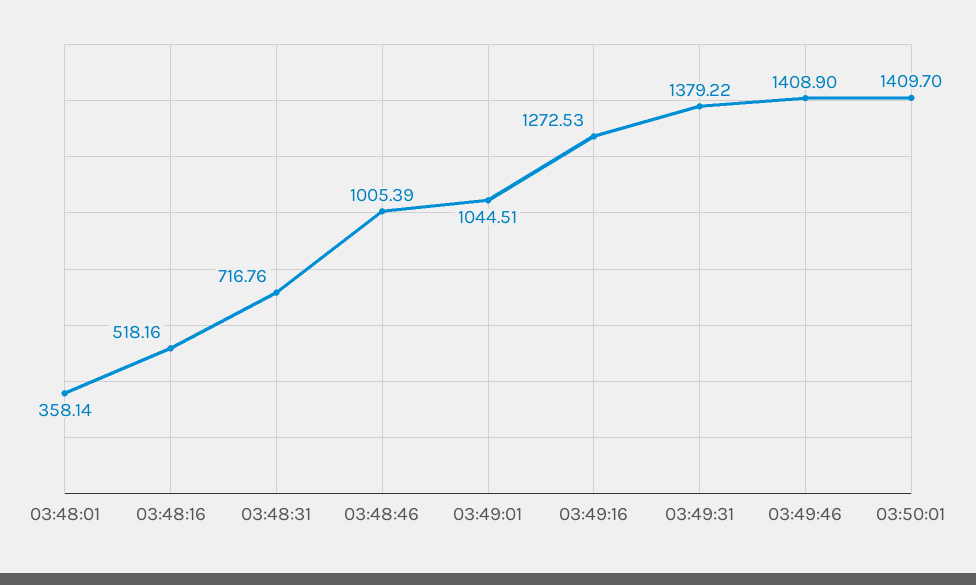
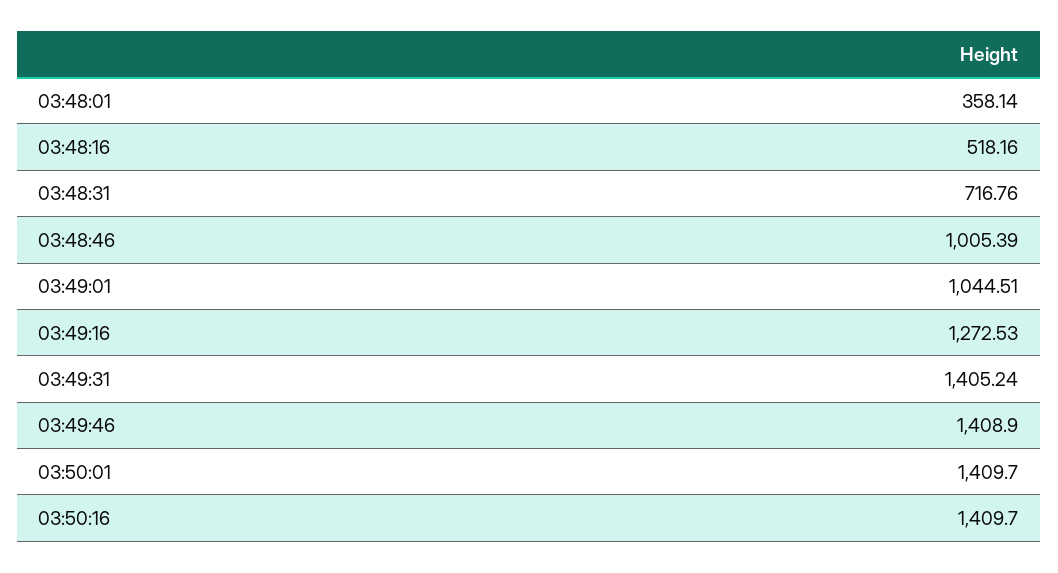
03:49:31: 1379.22 -> 1405.24
03:50:16: none -> 1409.7

